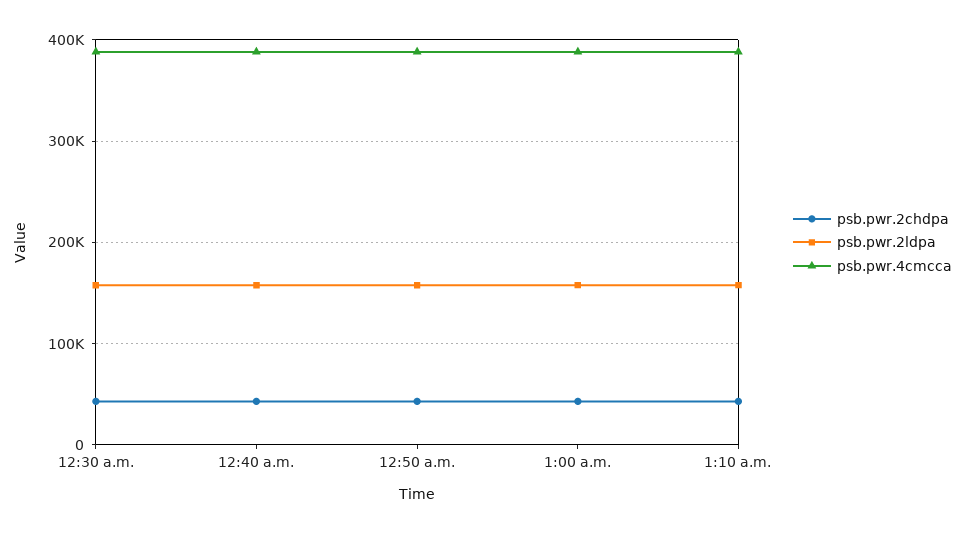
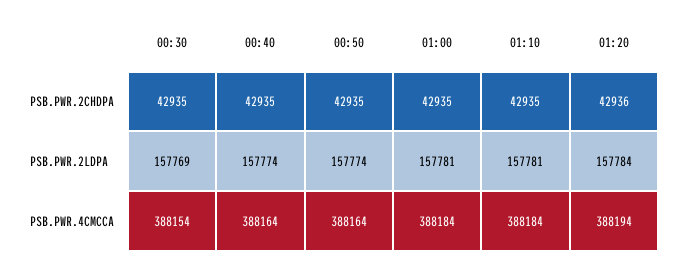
psb.pwr.2chdpa, 01:20: none -> 42936
psb.pwr.2ldpa, 01:20: none -> 157784
psb.pwr.4cmcca, 01:20: none -> 388194

